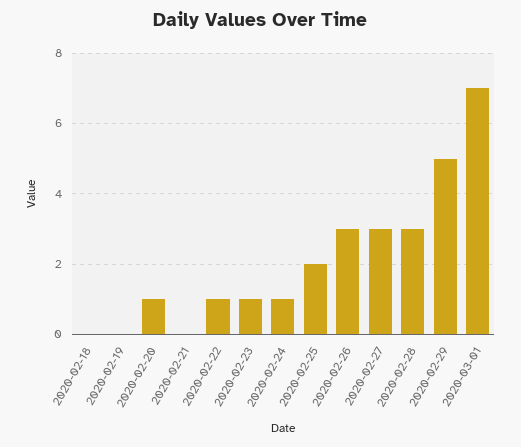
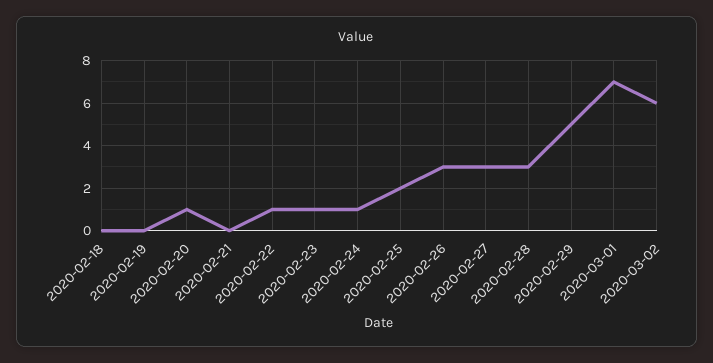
2020-03-02: none -> 6

